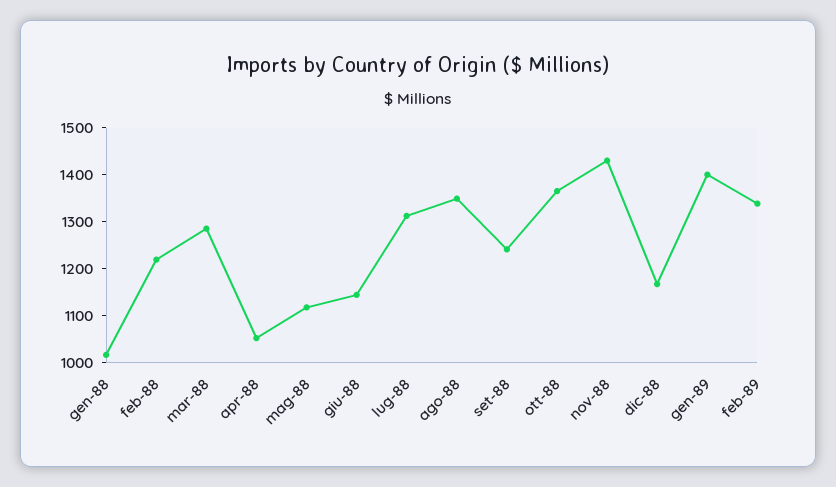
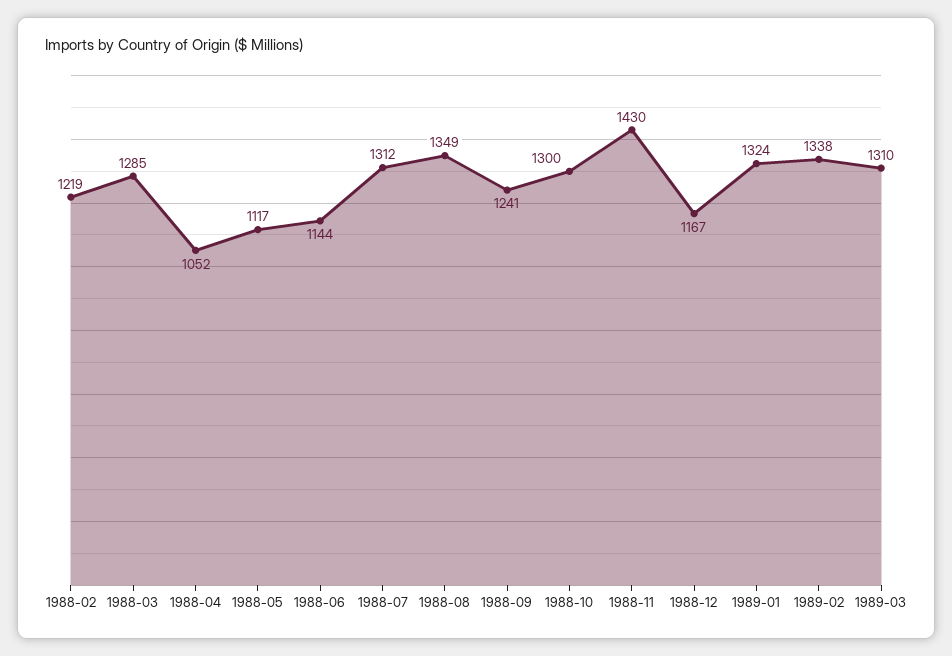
gen-88: 1020 -> none
ott-88: 1360 -> 1300
gen-89: 1400 -> 1324
1989-03: none -> 1310

